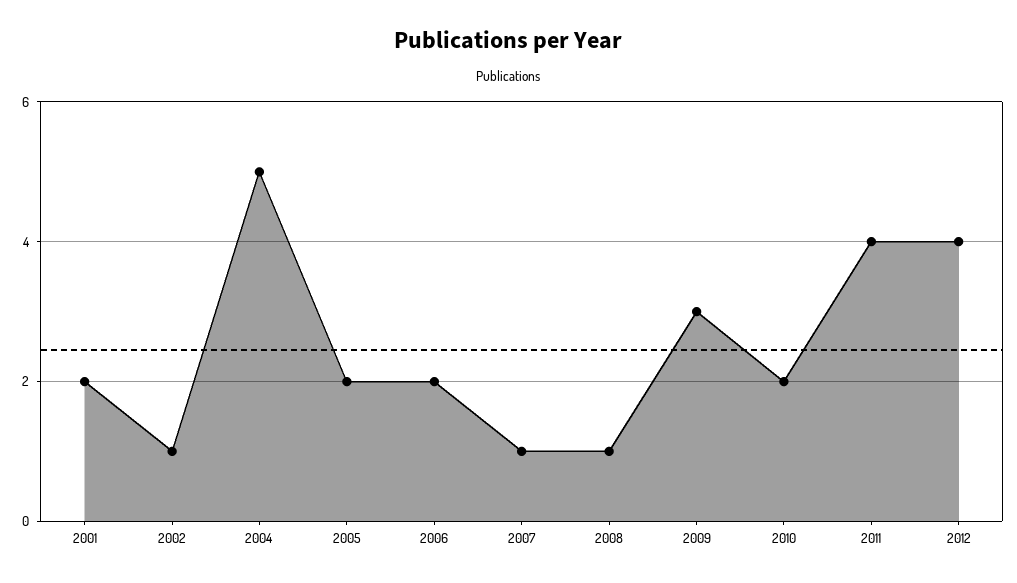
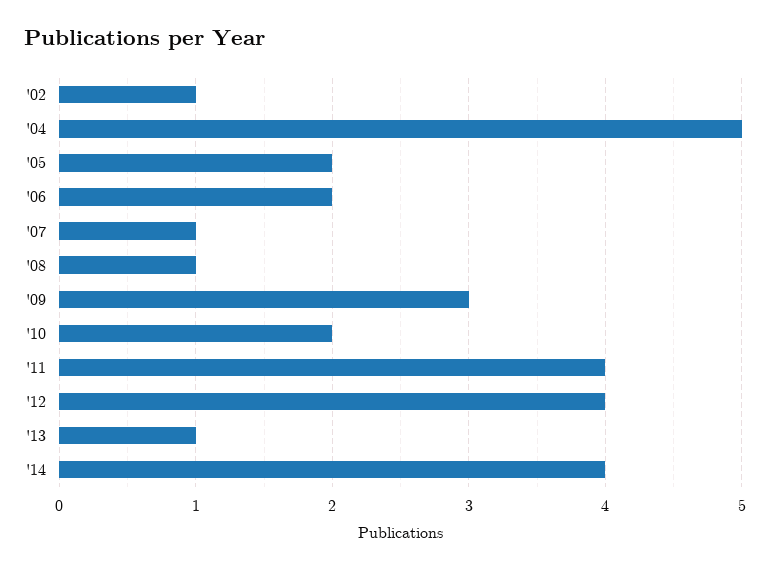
2001: 2 -> none
'13: none -> 1
'14: none -> 4

